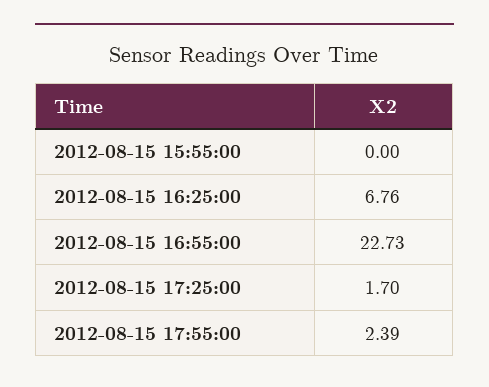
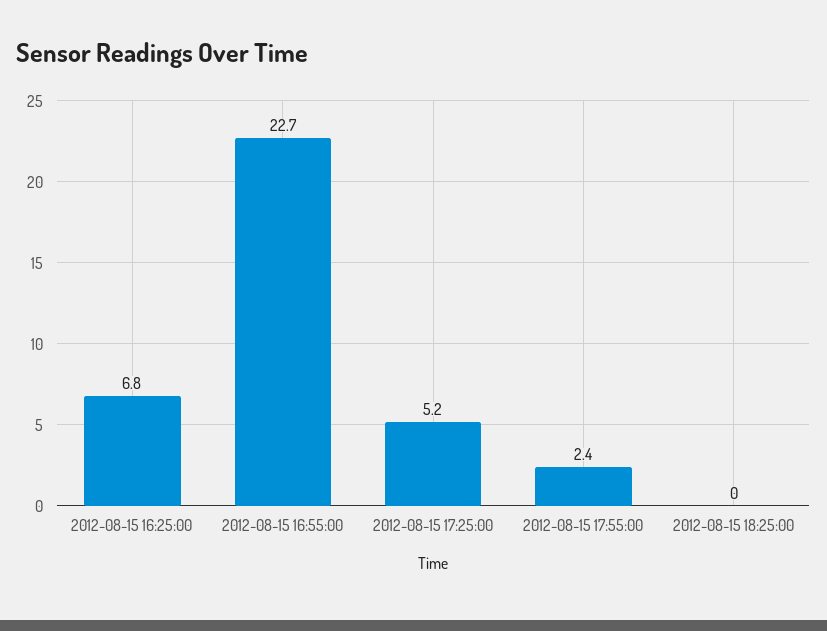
2012-08-15 15:55:00: 0 -> none
2012-08-15 17:25:00: 1.7 -> 5.2
2012-08-15 18:25:00: none -> 0

